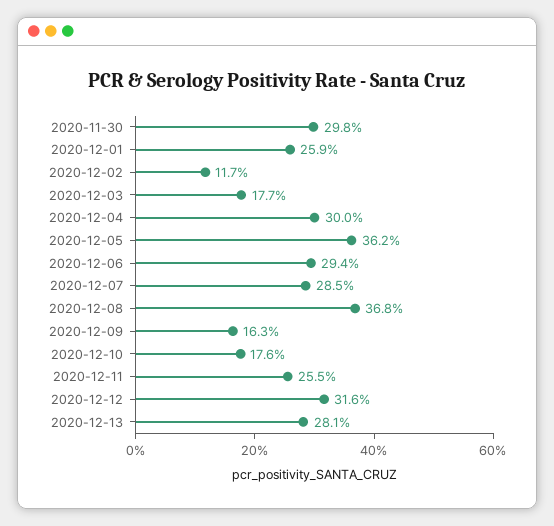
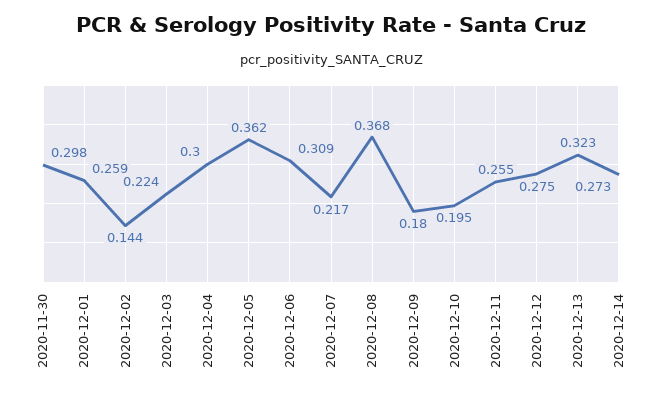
2020-12-02: 0.117 -> 0.144
2020-12-03: 0.177 -> 0.224
2020-12-06: 0.294 -> 0.309
2020-12-07: 0.285 -> 0.217
2020-12-09: 0.163 -> 0.18
2020-12-10: 0.176 -> 0.195
2020-12-12: 0.316 -> 0.275
2020-12-13: 0.281 -> 0.323
2020-12-14: none -> 0.273

